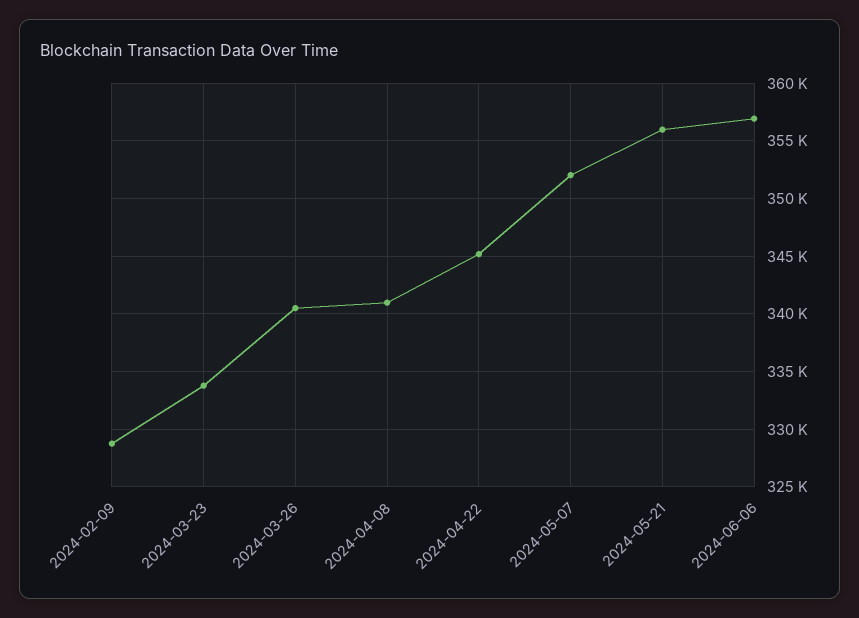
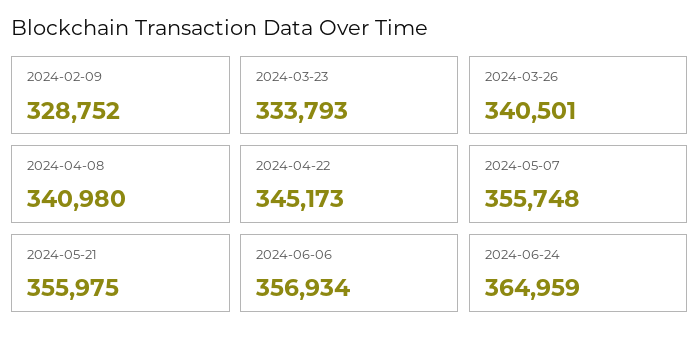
2024-05-07: 352000 -> 355748
2024-06-24: none -> 364959

